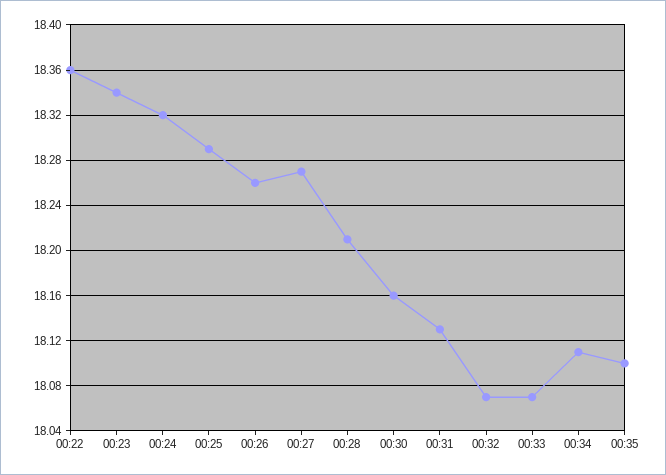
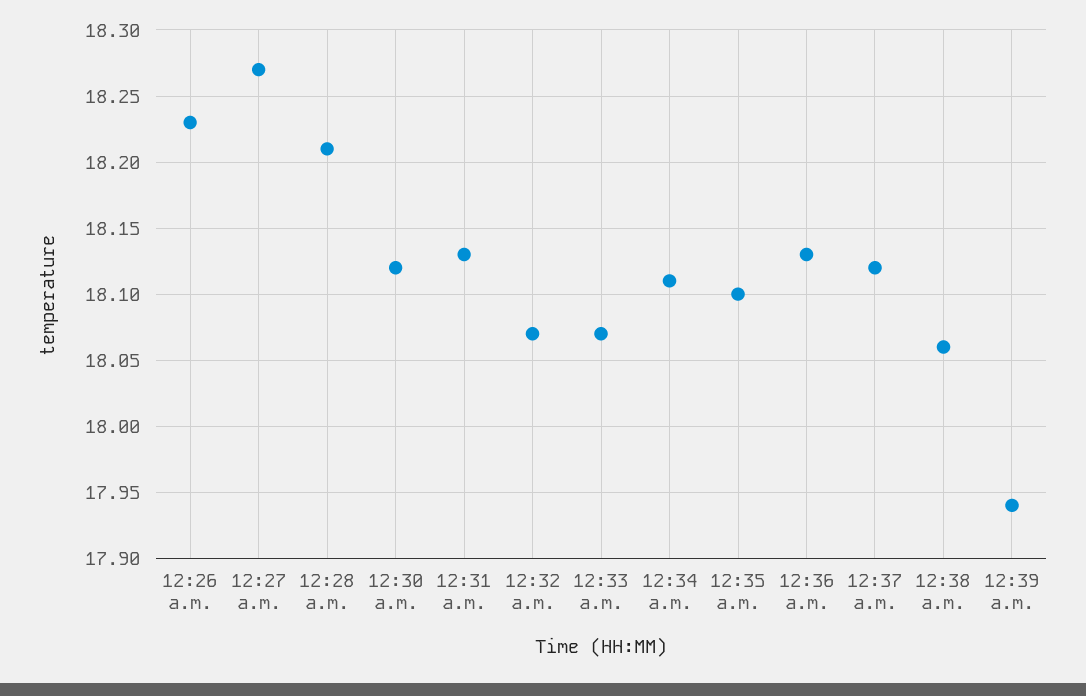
00:22: 18.36 -> none
00:23: 18.34 -> none
00:24: 18.32 -> none
00:25: 18.29 -> none
00:26: 18.26 -> 18.23
00:30: 18.16 -> 18.12
12:36 a.m.: none -> 18.13
12:37 a.m.: none -> 18.12
12:38 a.m.: none -> 18.06
12:39 a.m.: none -> 17.94

